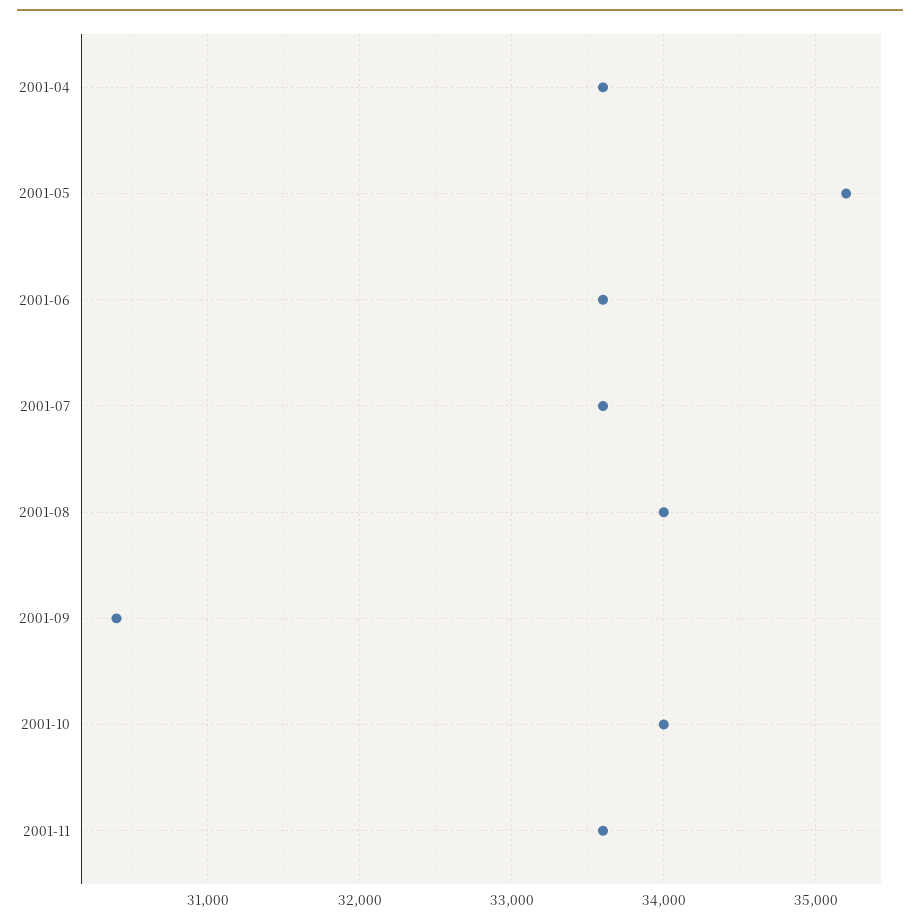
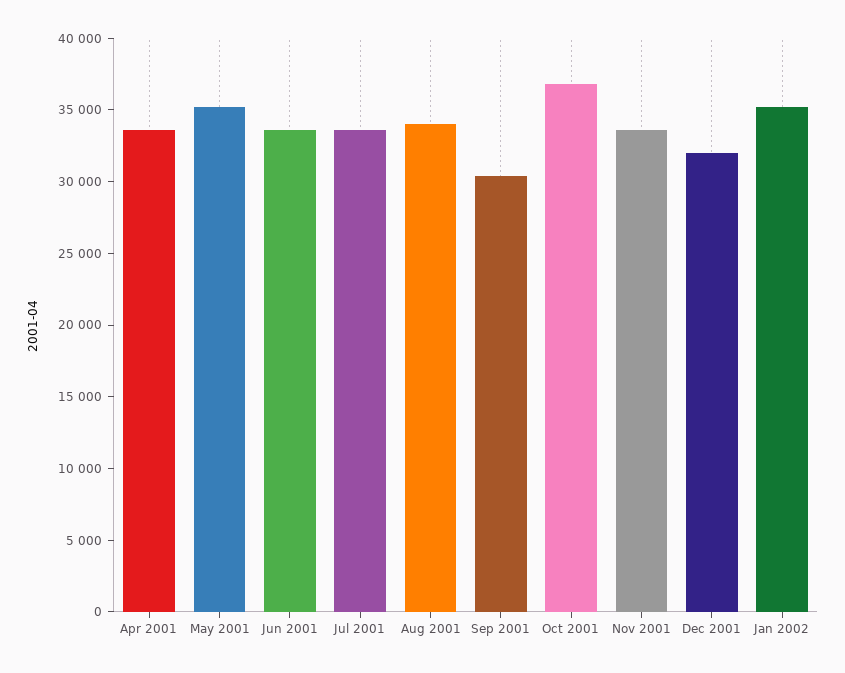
2001-10: 34000 -> 37000
Dec 2001: none -> 32000
Jan 2002: none -> 35000

